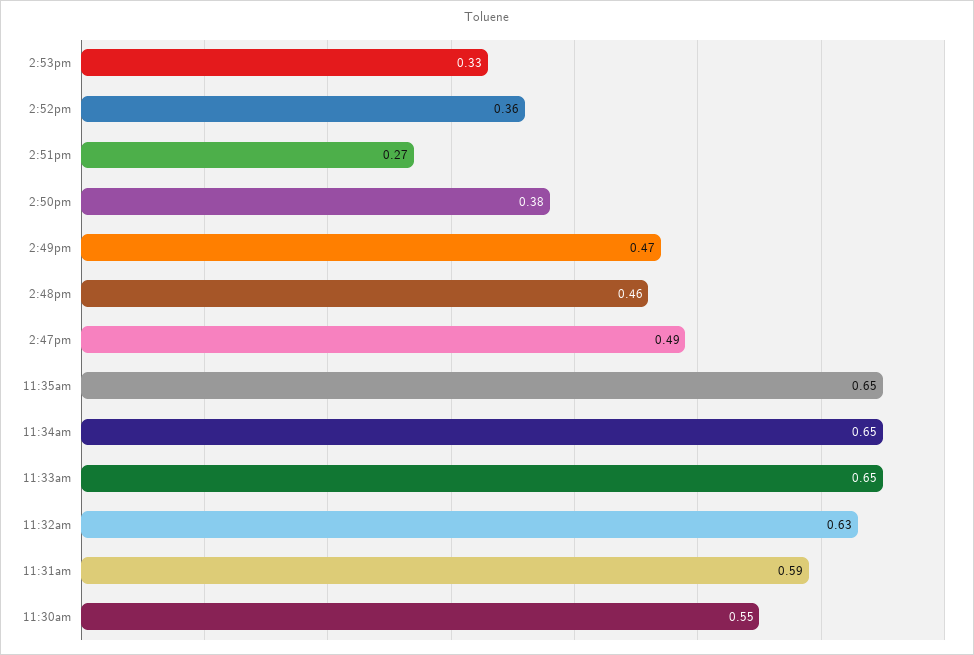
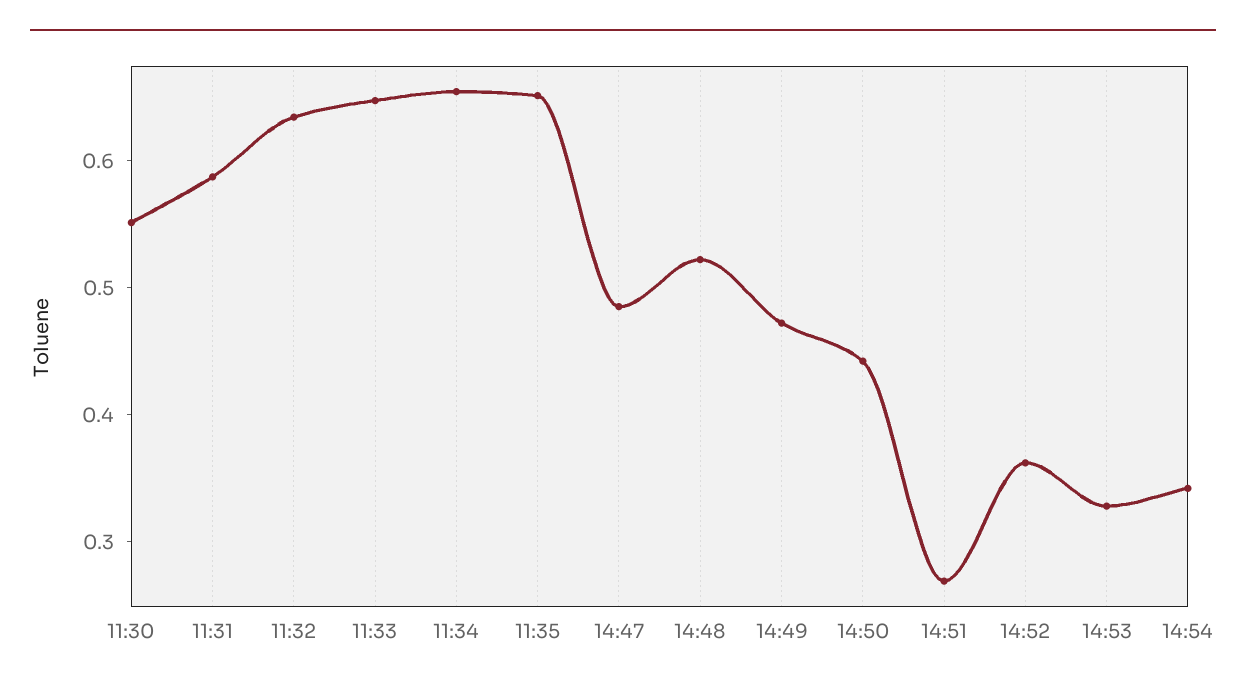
2:50pm: 0.38 -> 0.44
2:48pm: 0.46 -> 0.52
14:54: none -> 0.34

